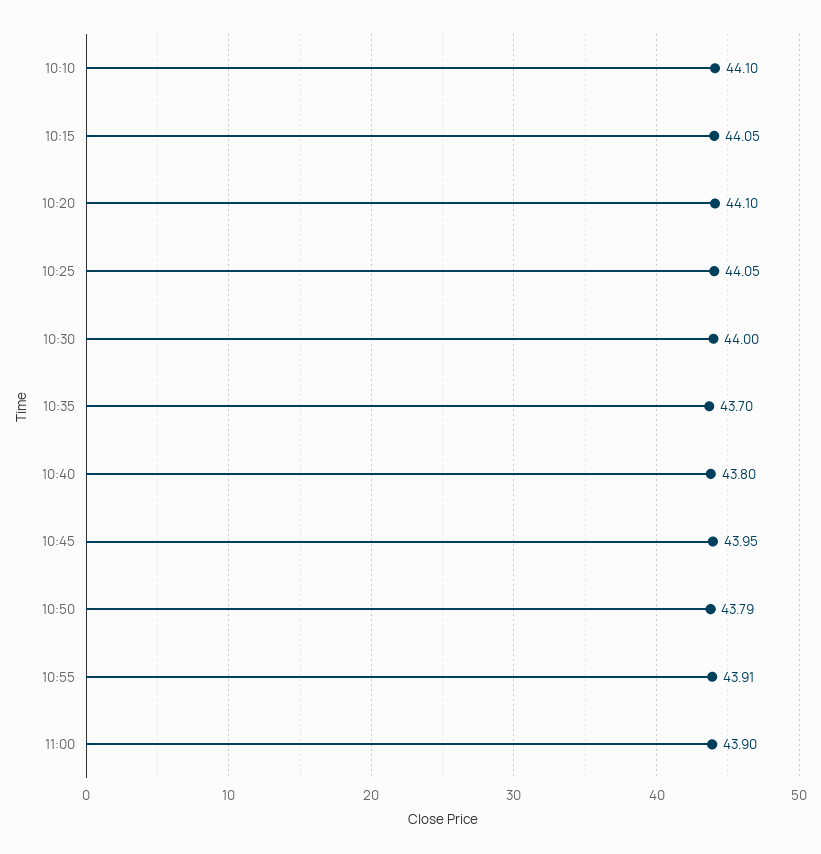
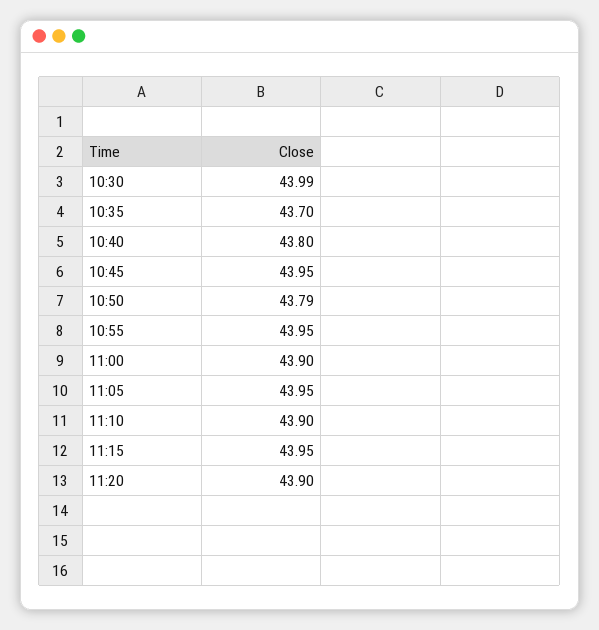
10:10: 44.1 -> none
10:15: 44.05 -> none
10:20: 44.1 -> none
10:25: 44.05 -> none
10:30: 44 -> 43.99
10:55: 43.91 -> 43.95
11:05: none -> 43.95
11:10: none -> 43.9
11:15: none -> 43.95
11:20: none -> 43.9

